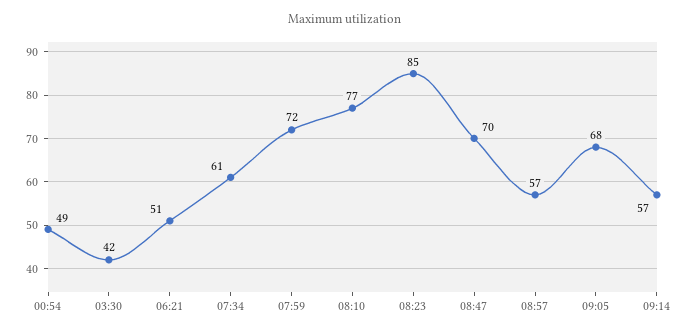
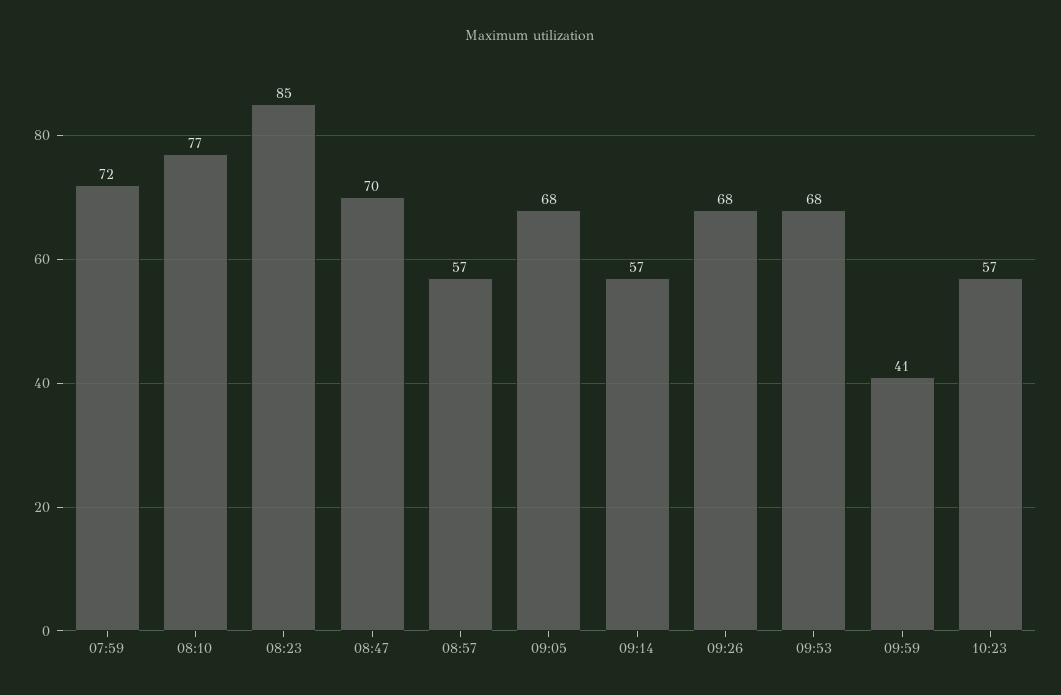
00:54: 49 -> none
03:30: 42 -> none
06:21: 51 -> none
07:34: 61 -> none
09:26: none -> 68
09:53: none -> 68
09:59: none -> 41
10:23: none -> 57

